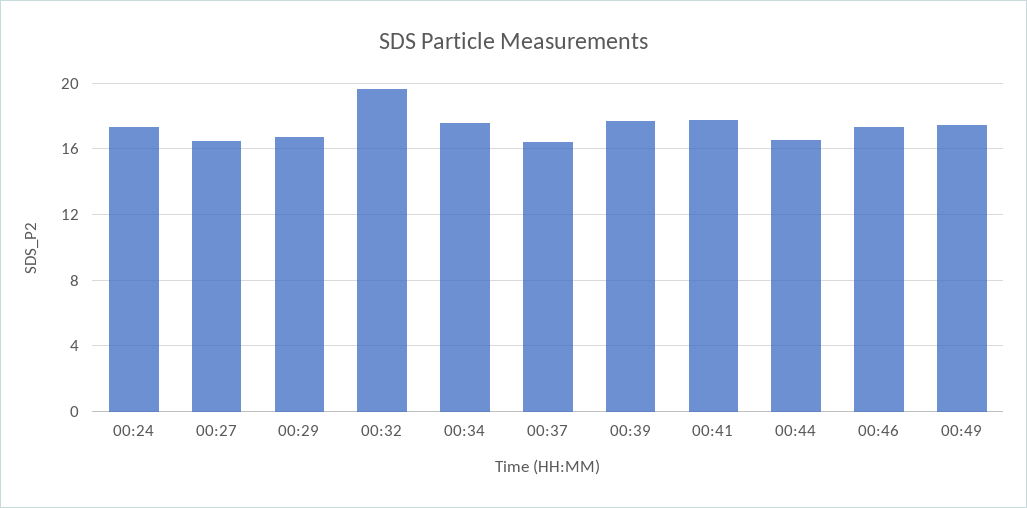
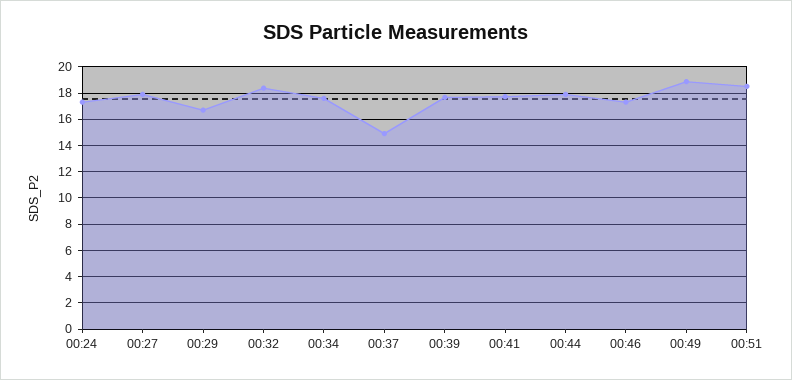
00:27: 16.5 -> 18
00:32: 19.5 -> 18.5
00:37: 16.5 -> 15
00:44: 16.5 -> 18
00:49: 17.5 -> 19
00:51: none -> 18.5

